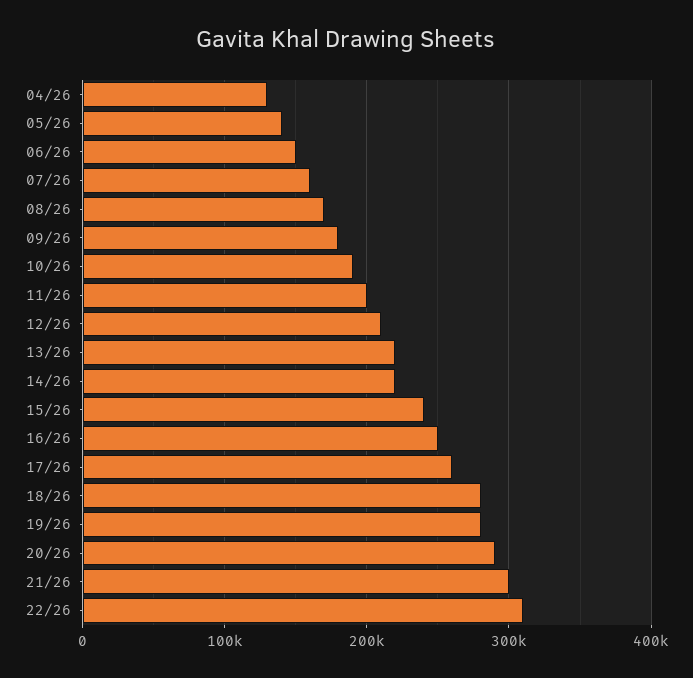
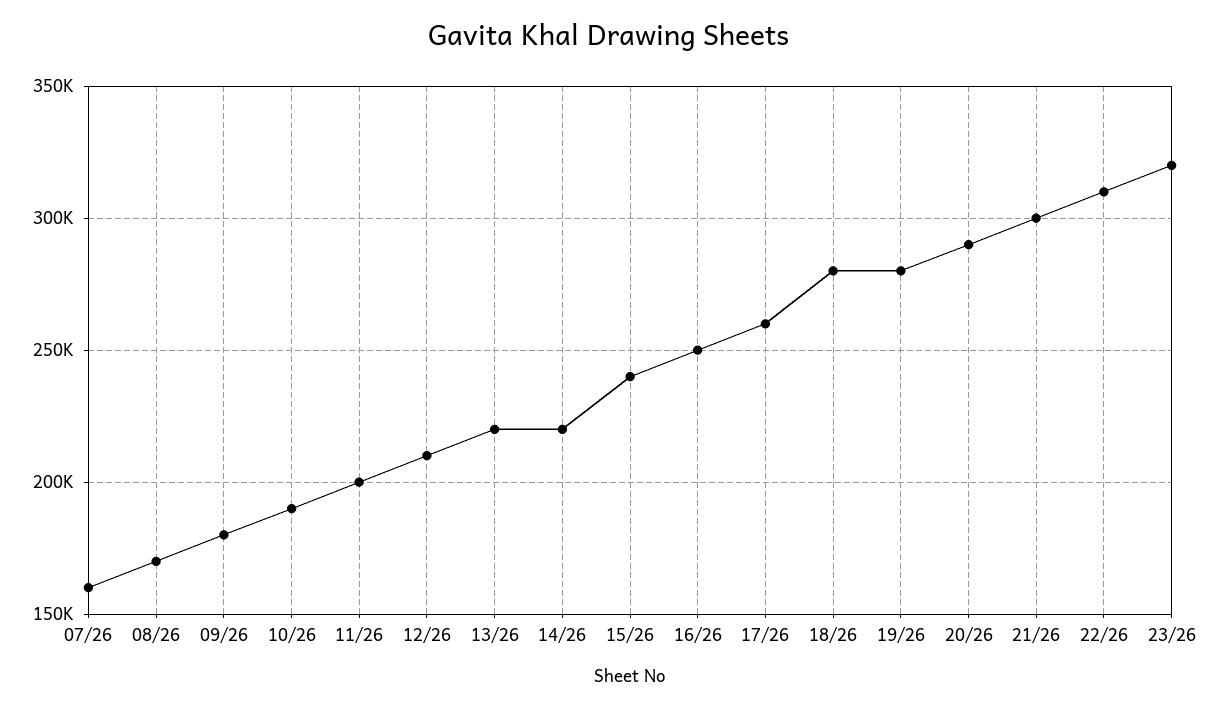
04/26: 130000 -> none
05/26: 140000 -> none
06/26: 150000 -> none
23/26: none -> 320000

